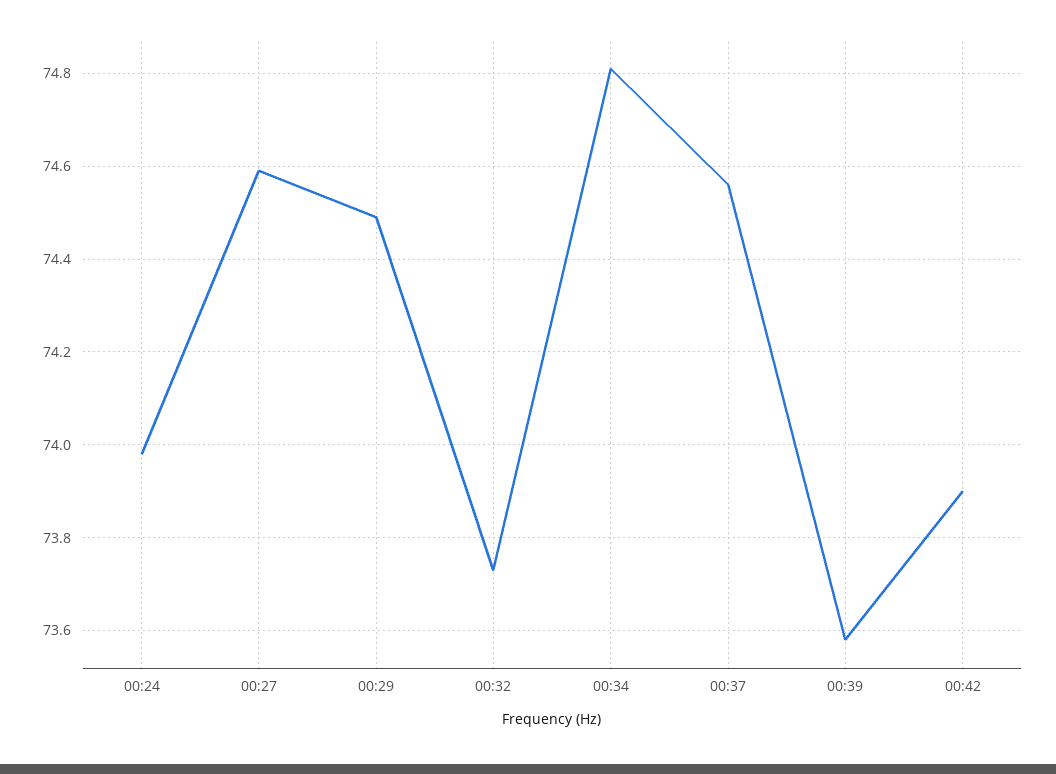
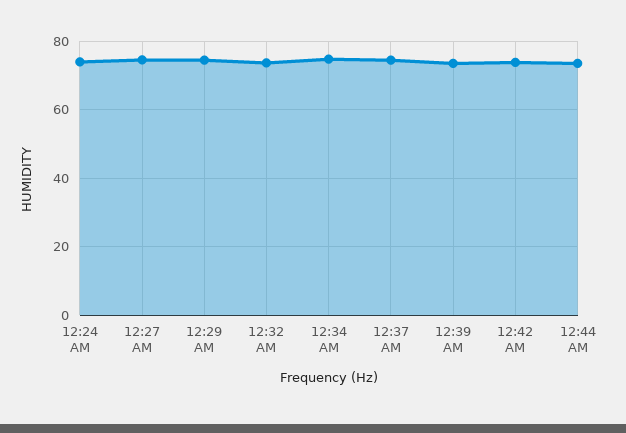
12:44 AM: none -> 74

